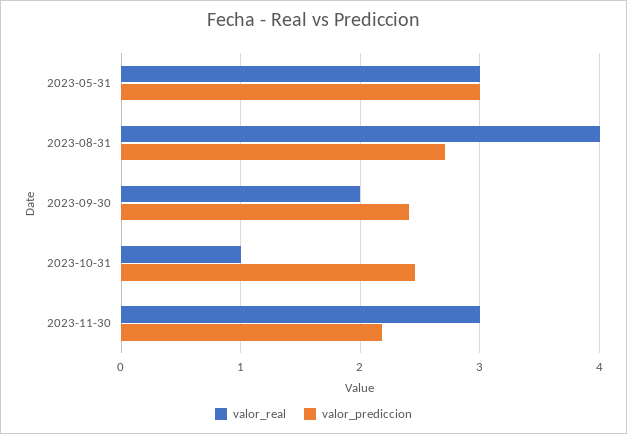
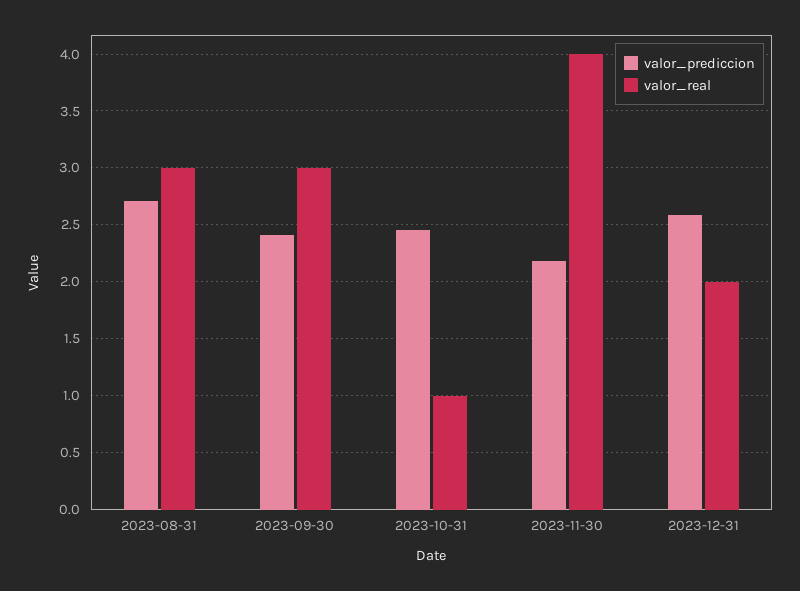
valor_real, 2023-05-31: 3 -> none
valor_prediccion, 2023-05-31: 3 -> none
valor_real, 2023-08-31: 4 -> 3
valor_real, 2023-09-30: 2 -> 3
valor_real, 2023-11-30: 3 -> 4
valor_prediccion, 2023-12-31: none -> 2.6
valor_real, 2023-12-31: none -> 2

